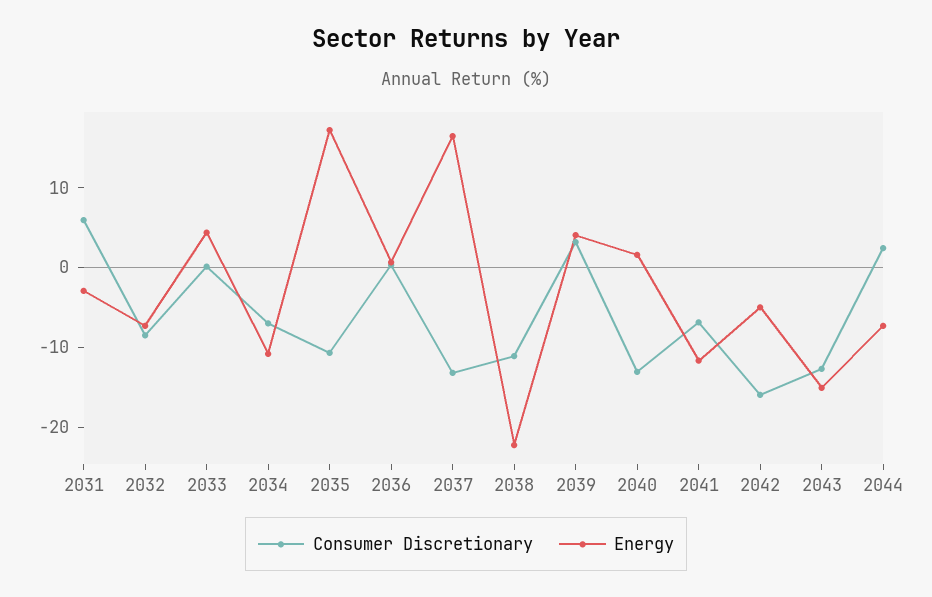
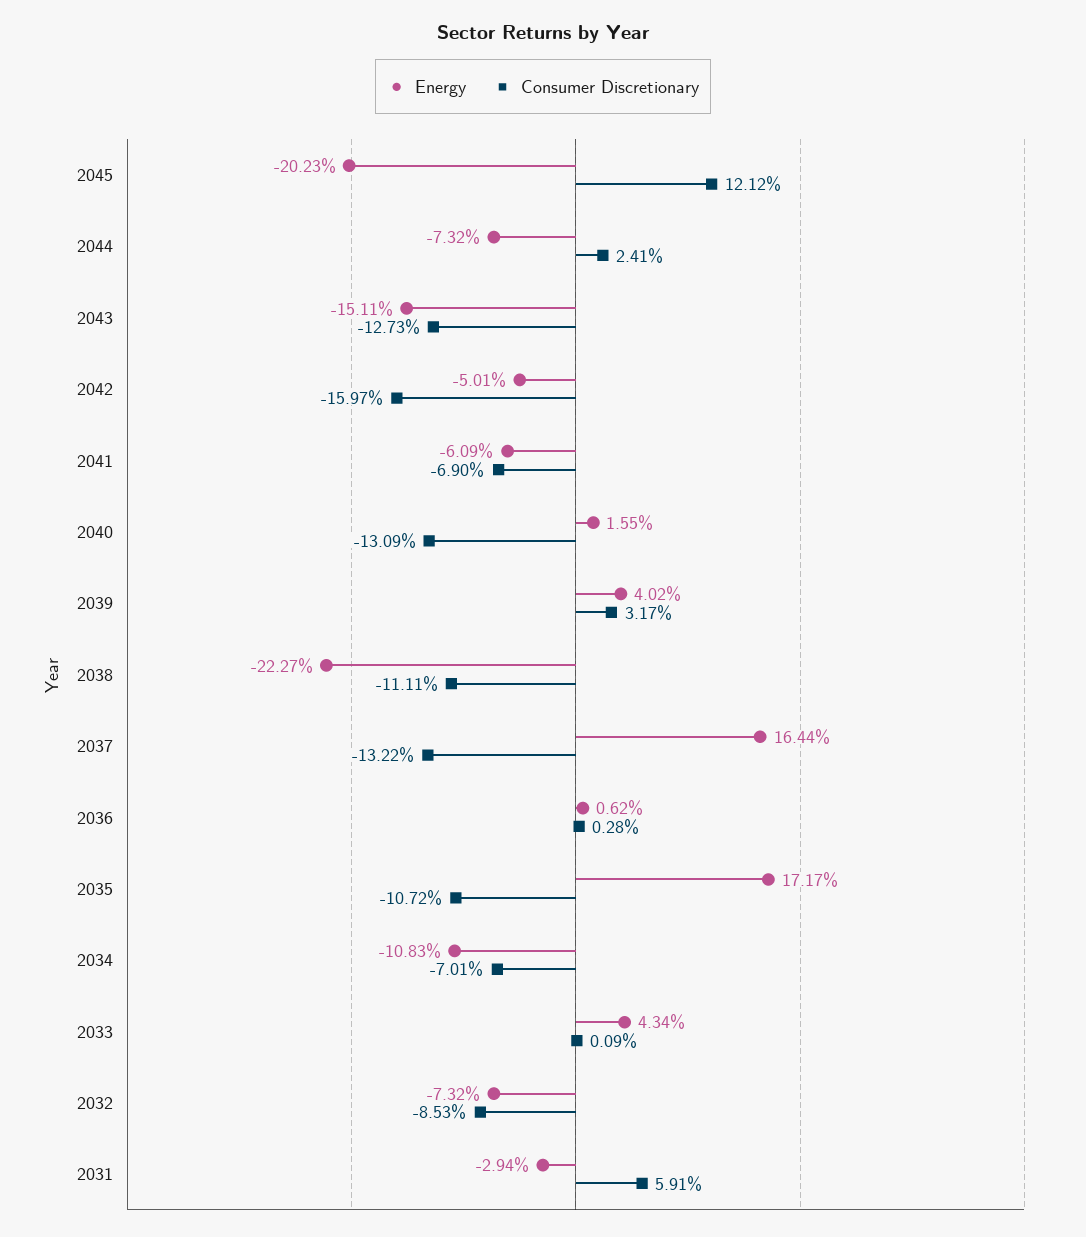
Energy, 2041: -12 -> -6.09
Energy, 2045: none -> -20.23
Consumer Discretionary, 2045: none -> 12.12

